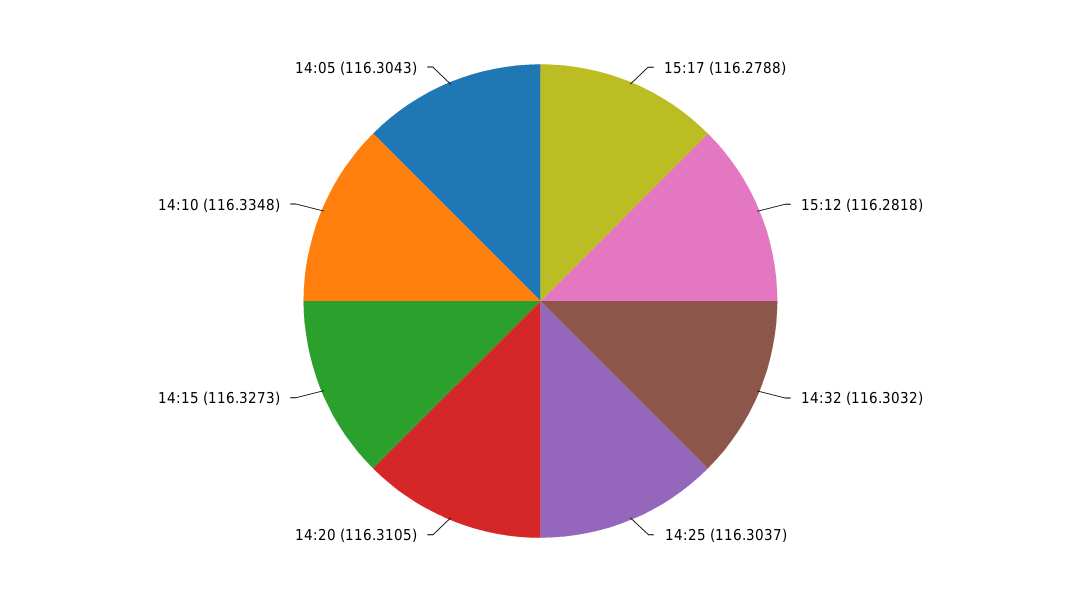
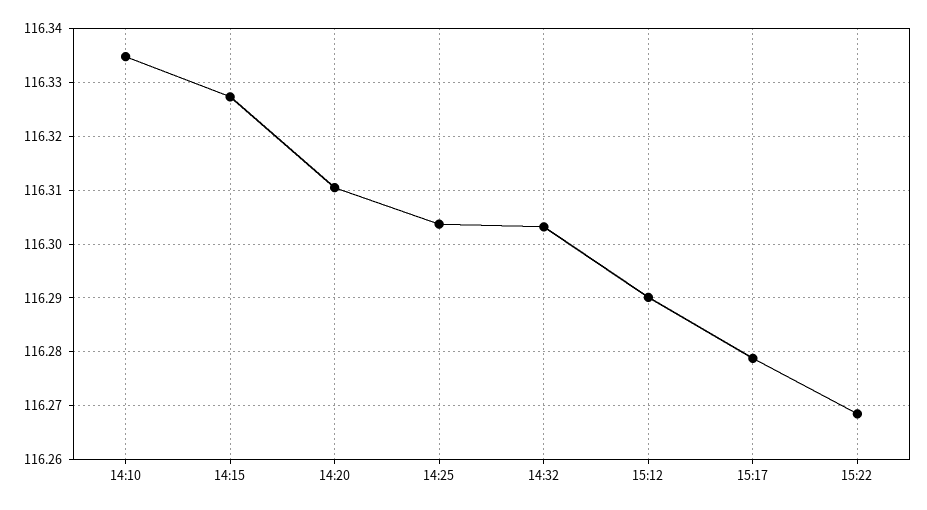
15:12: 116.2818 -> 116.29
14:05: 116.3043 -> none
15:22: none -> 116.268

